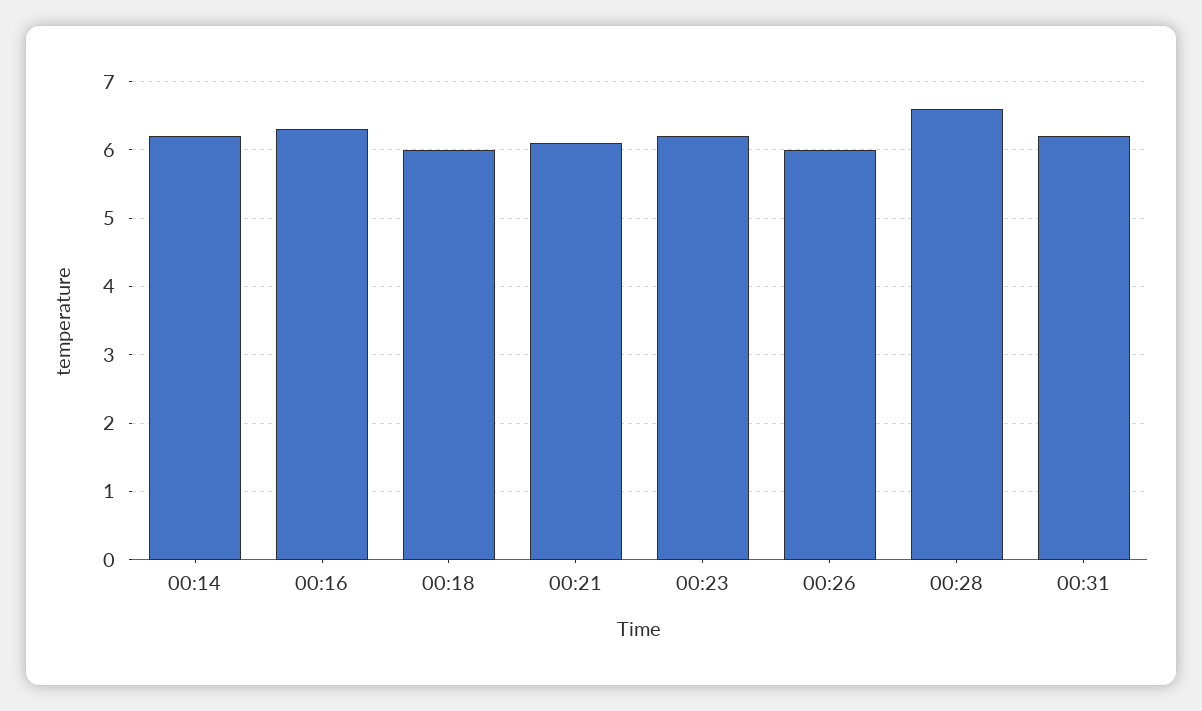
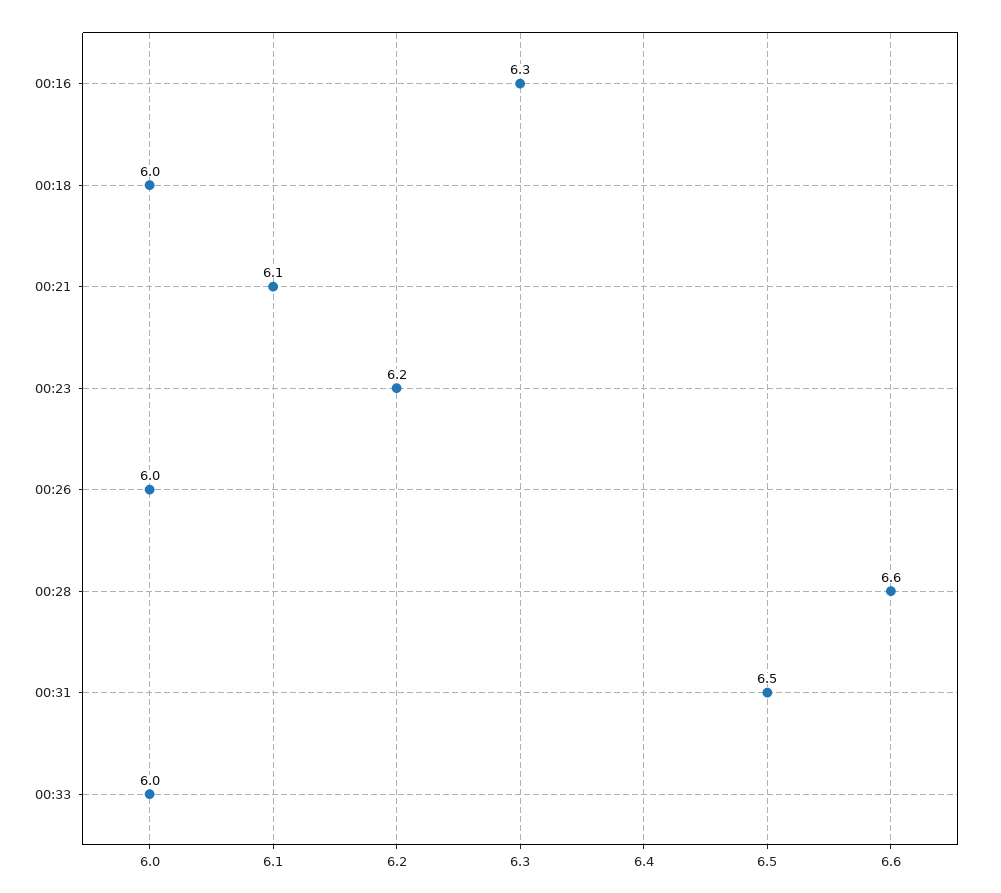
00:14: 6.2 -> none
00:31: 6.2 -> 6.5
00:33: none -> 6

